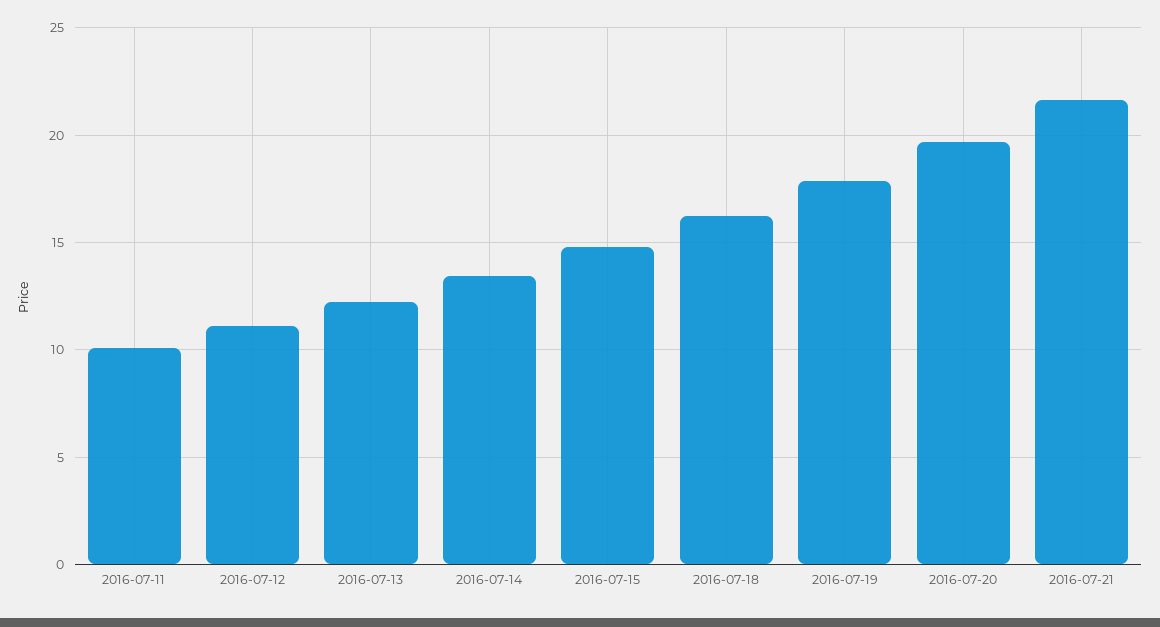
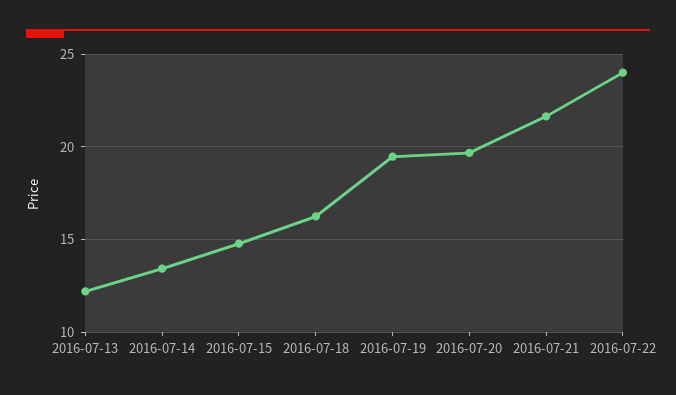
2016-07-11: 10 -> none
2016-07-12: 11 -> none
2016-07-19: 18 -> 19.5
2016-07-22: none -> 24

